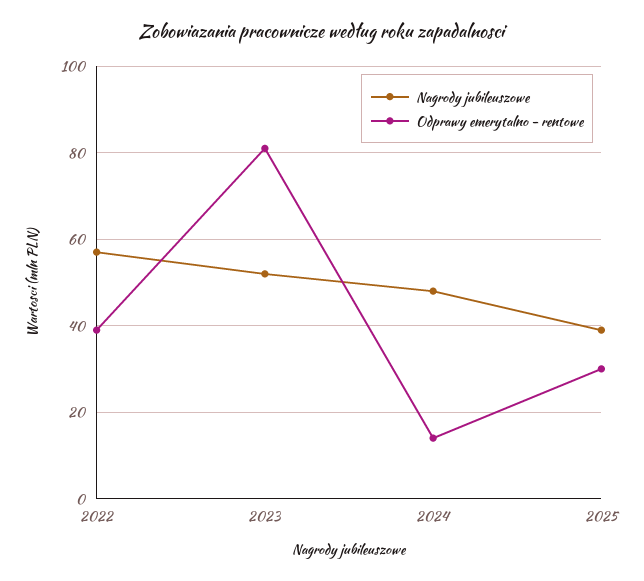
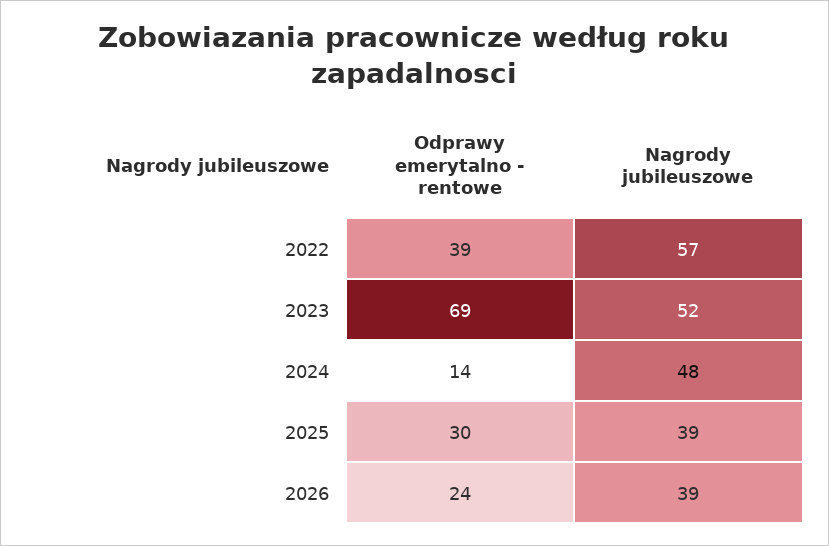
Odprawy emerytalno - rentowe, 2023: 80 -> 69
Odprawy emerytalno - rentowe, 2026: none -> 24
Nagrody jubileuszowe, 2026: none -> 39

